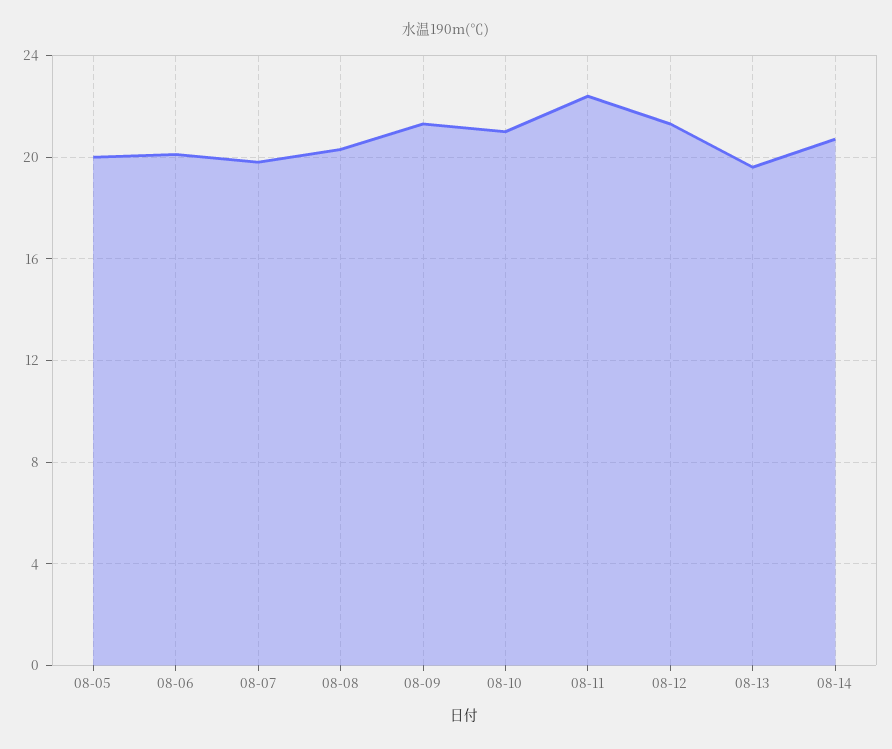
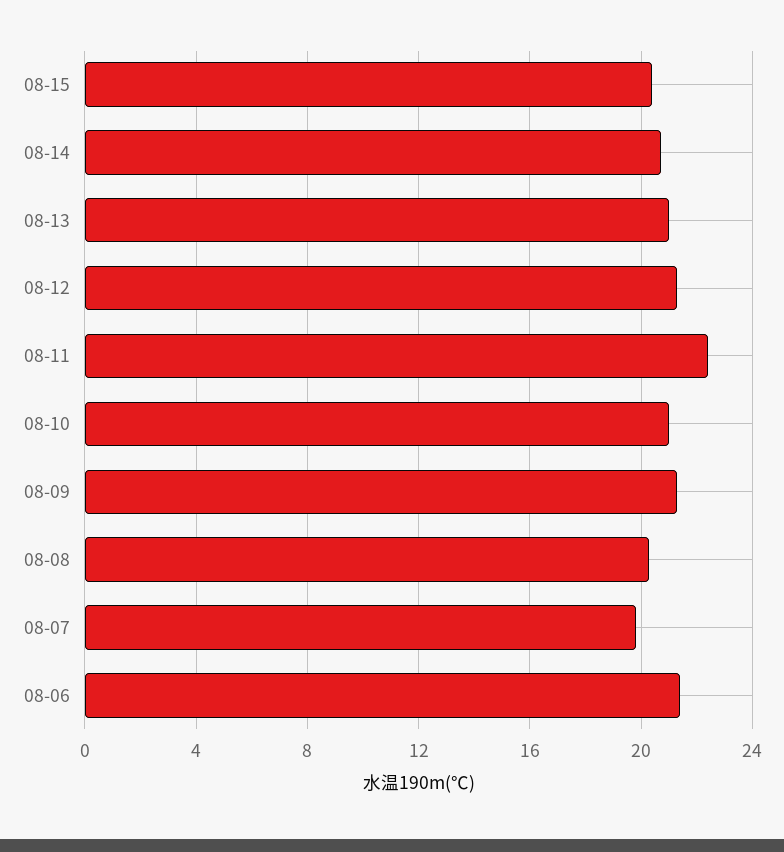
08-05: 20 -> none
08-06: 20 -> 21.5
08-13: 19.5 -> 21
08-15: none -> 20.5

